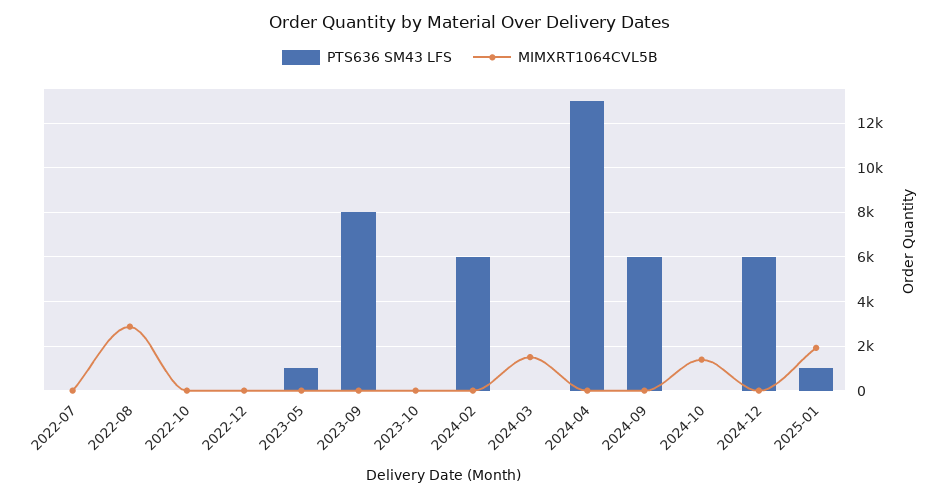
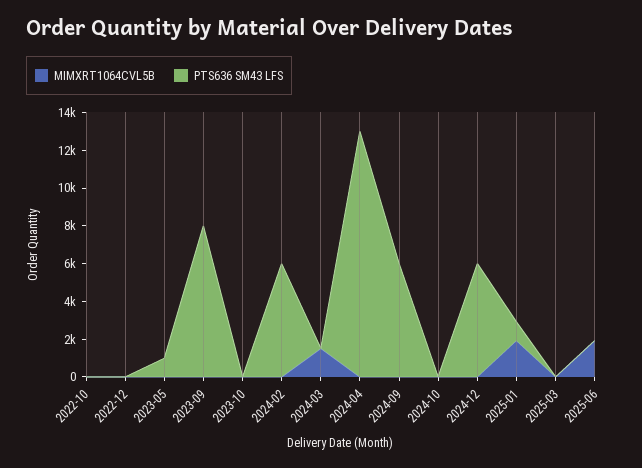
PTS636 SM43 LFS, 2022-07: 0 -> none
MIMXRT1064CVL5B, 2022-07: 0 -> none
PTS636 SM43 LFS, 2022-08: 0 -> none
MIMXRT1064CVL5B, 2022-08: 3000 -> none
MIMXRT1064CVL5B, 2024-10: 1500 -> 0
MIMXRT1064CVL5B, 2025-03: none -> 0
PTS636 SM43 LFS, 2025-03: none -> 0
MIMXRT1064CVL5B, 2025-06: none -> 2000
PTS636 SM43 LFS, 2025-06: none -> 0

